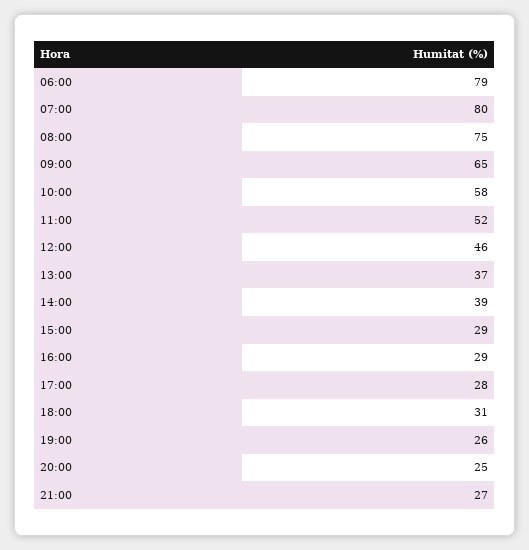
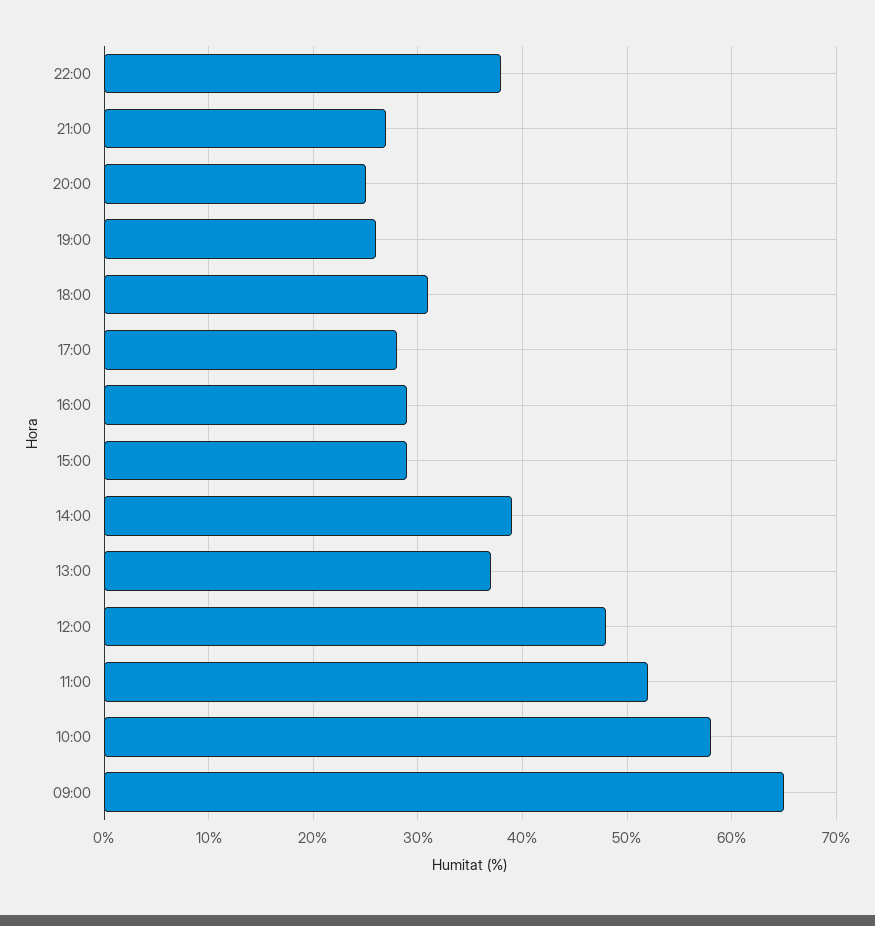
06:00: 79 -> none
07:00: 80 -> none
08:00: 75 -> none
12:00: 46 -> 48
22:00: none -> 38

